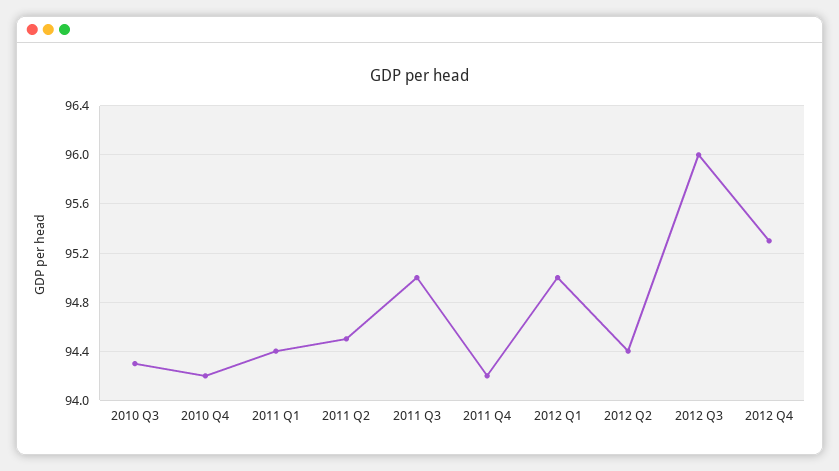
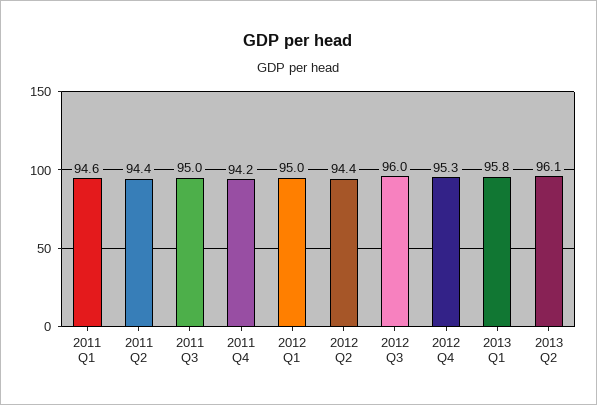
2010 Q3: 94.3 -> none
2010 Q4: 94.2 -> none
2011 Q1: 94.4 -> 94.6
2011 Q2: 94.5 -> 94.4
2013 Q1: none -> 95.8
2013 Q2: none -> 96.1

